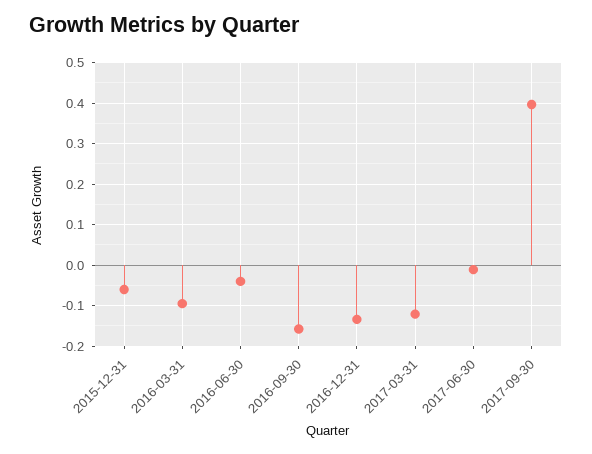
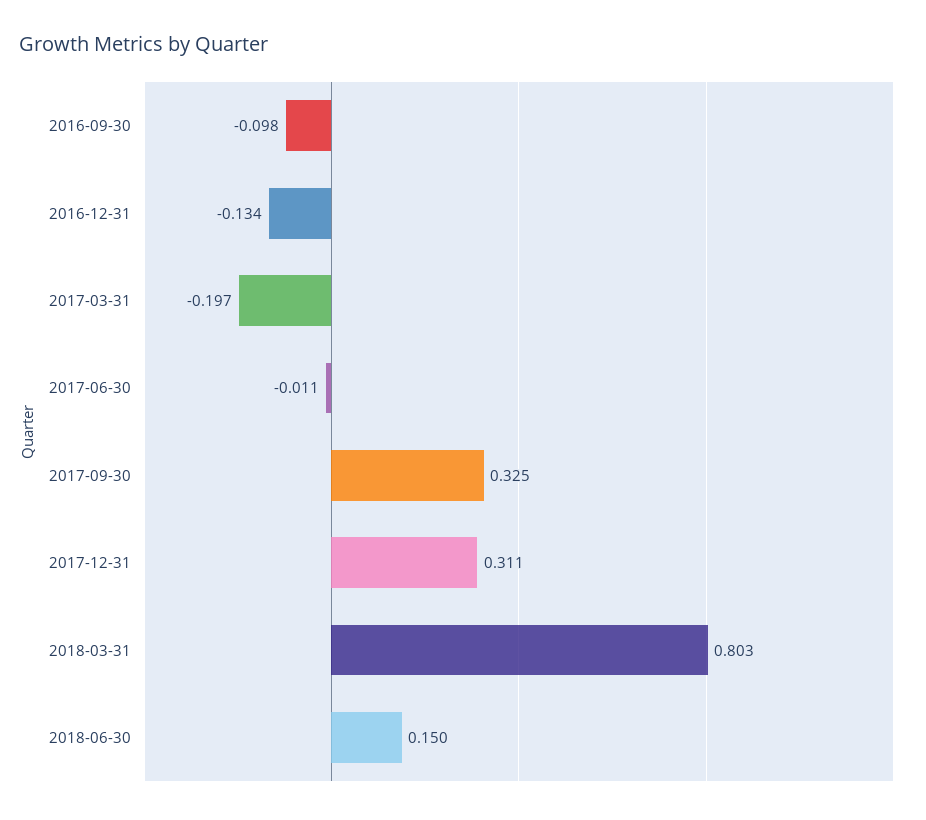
2015-12-31: -0.06 -> none
2016-03-31: -0.1 -> none
2016-06-30: -0.04 -> none
2016-09-30: -0.16 -> -0.098
2017-03-31: -0.12 -> -0.197
2017-09-30: 0.4 -> 0.325
2017-12-31: none -> 0.311
2018-03-31: none -> 0.803
2018-06-30: none -> 0.15

